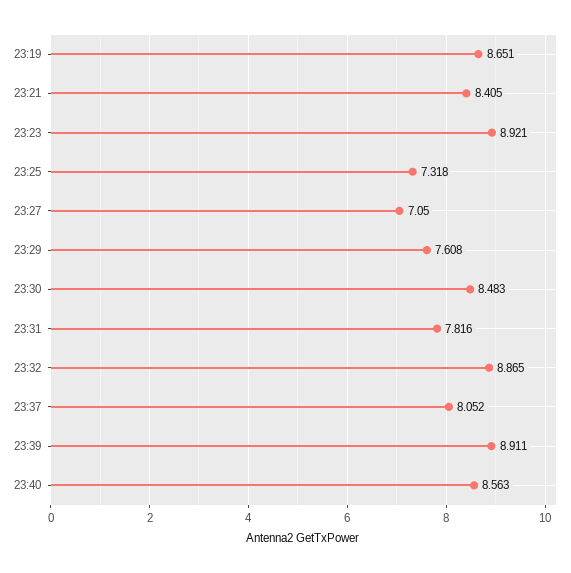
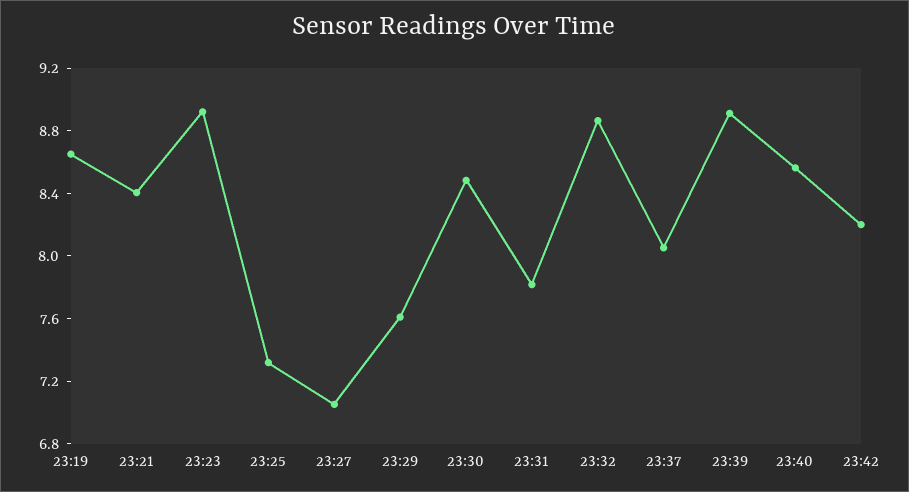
23:42: none -> 8.2

